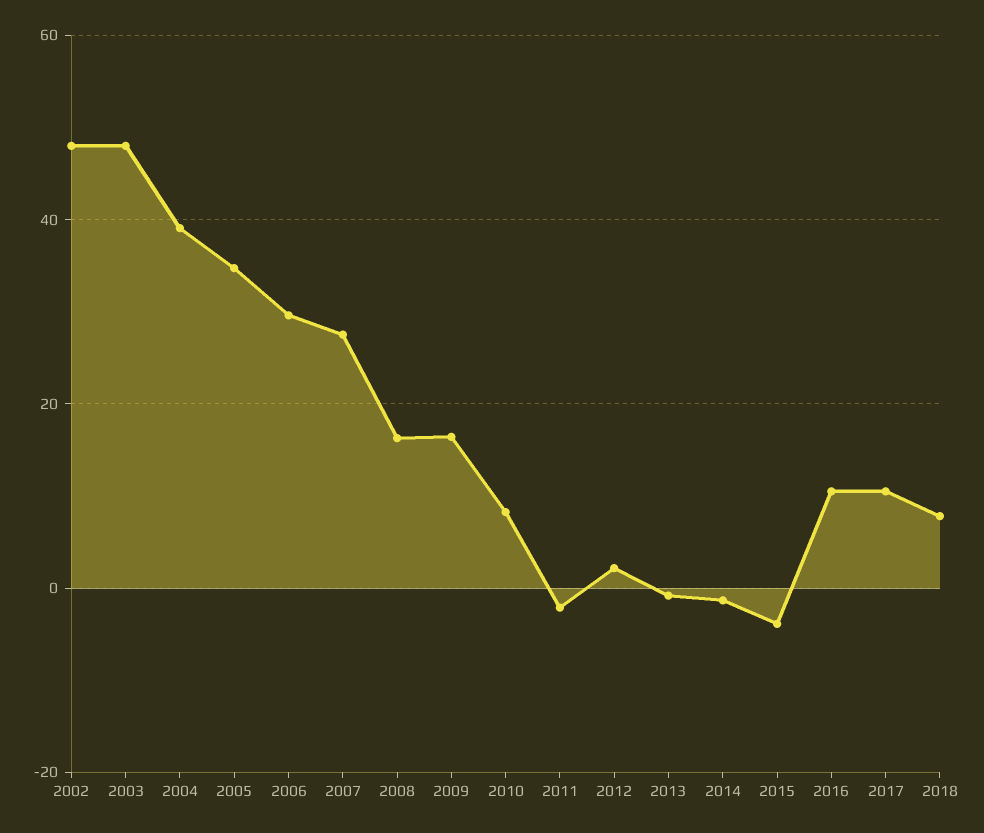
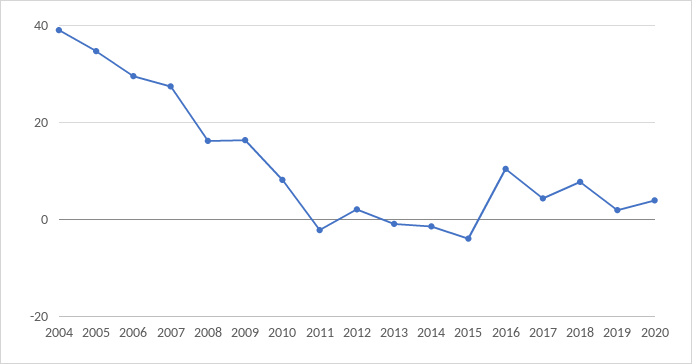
2002: 48 -> none
2003: 48 -> none
2017: 10 -> 4
2019: none -> 2
2020: none -> 4

